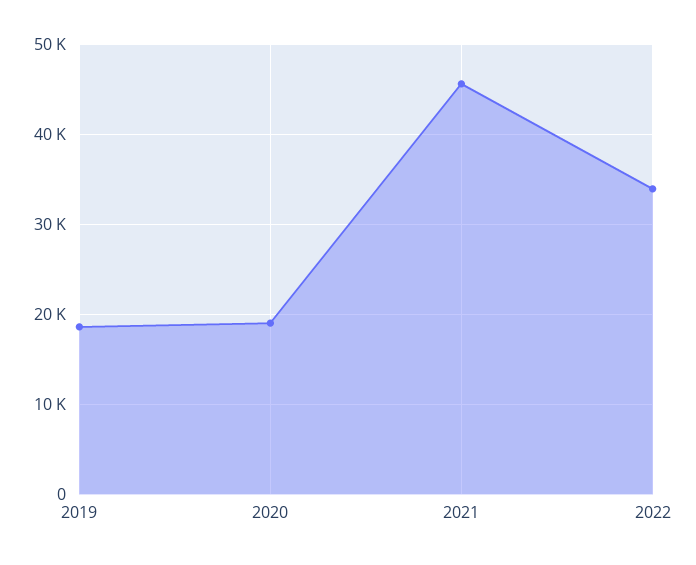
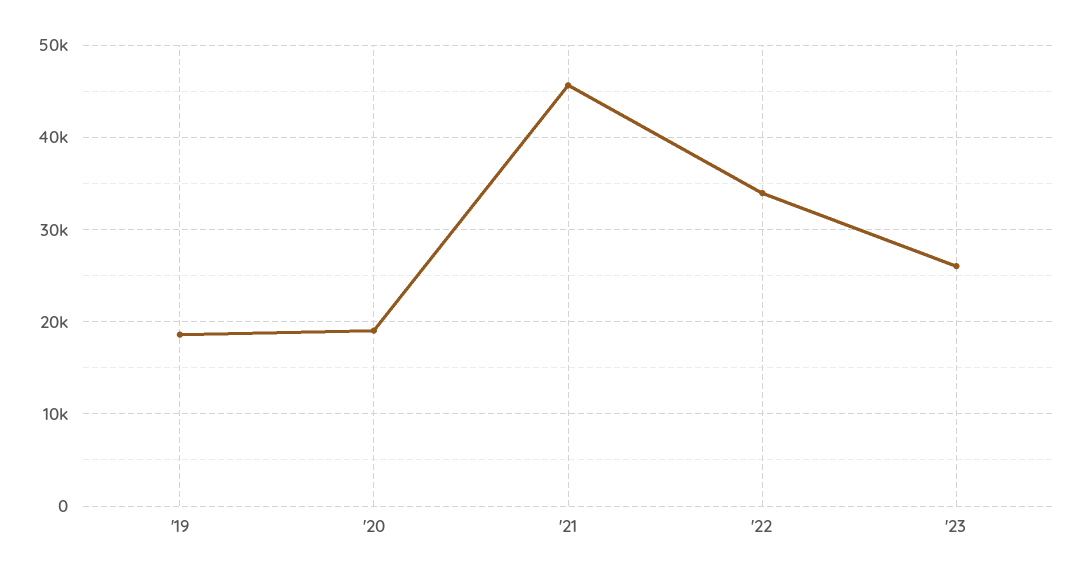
'23: none -> 26000

